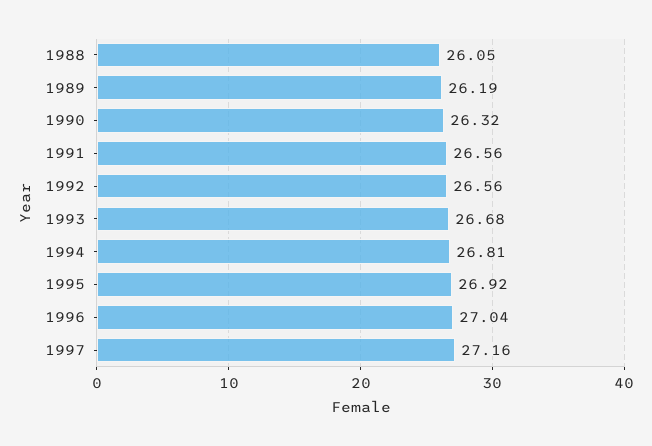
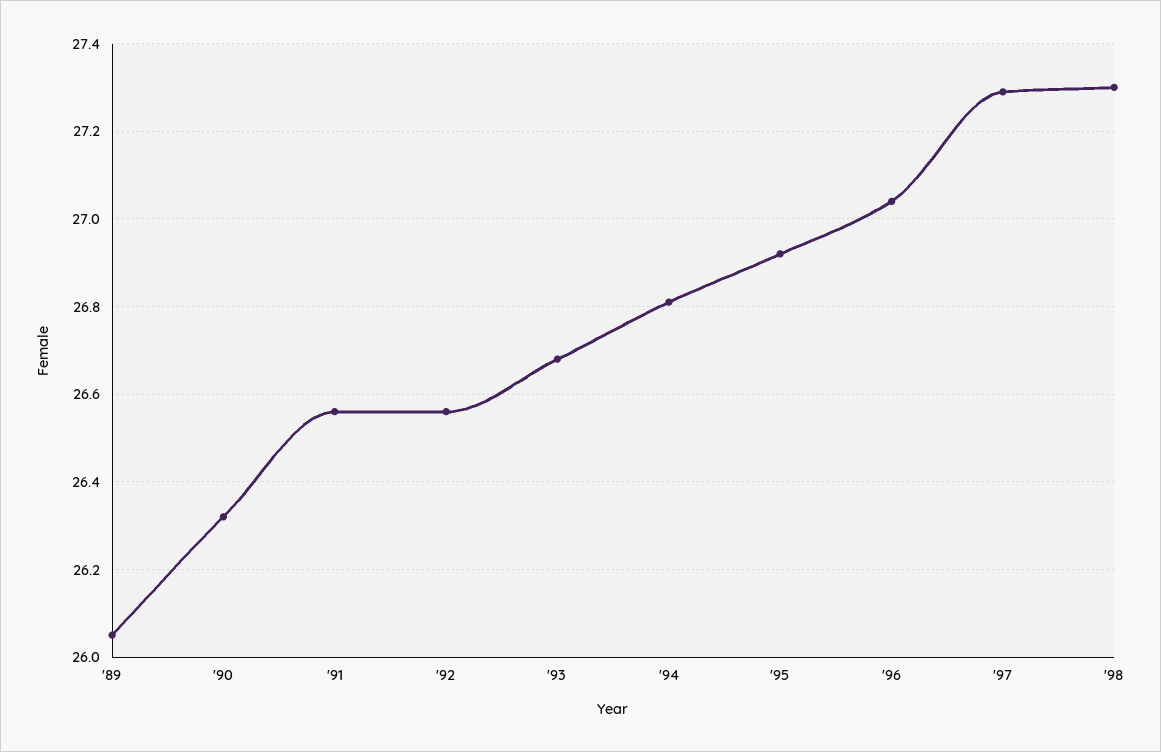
1988: 26.05 -> none
1989: 26.19 -> 26.05
1997: 27.16 -> 27.3
'98: none -> 27.3

